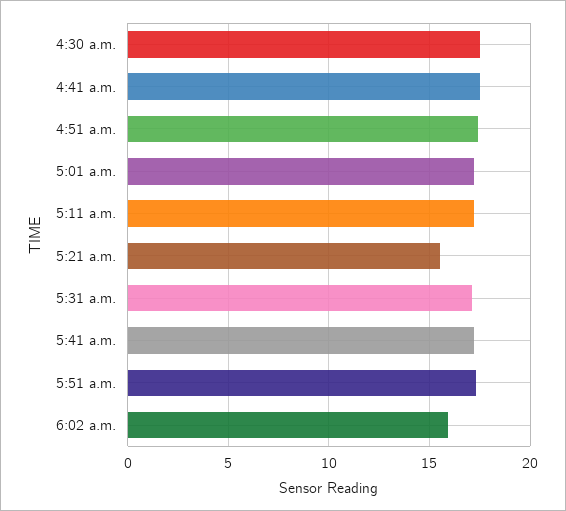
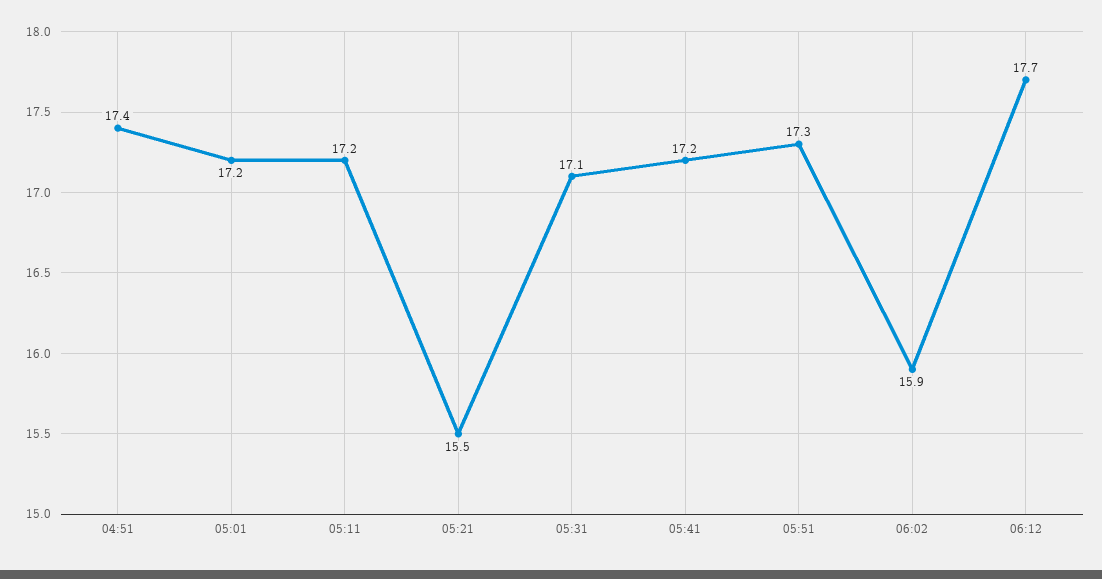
4:30 a.m.: 17.5 -> none
4:41 a.m.: 17.5 -> none
06:12: none -> 17.7

